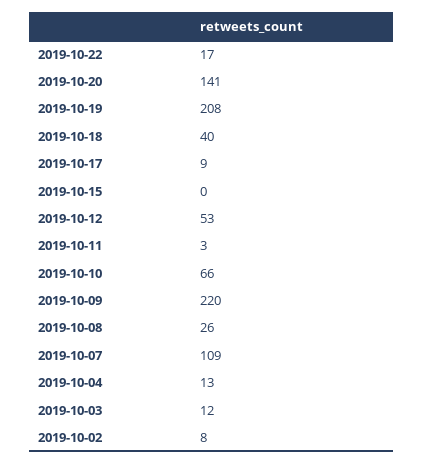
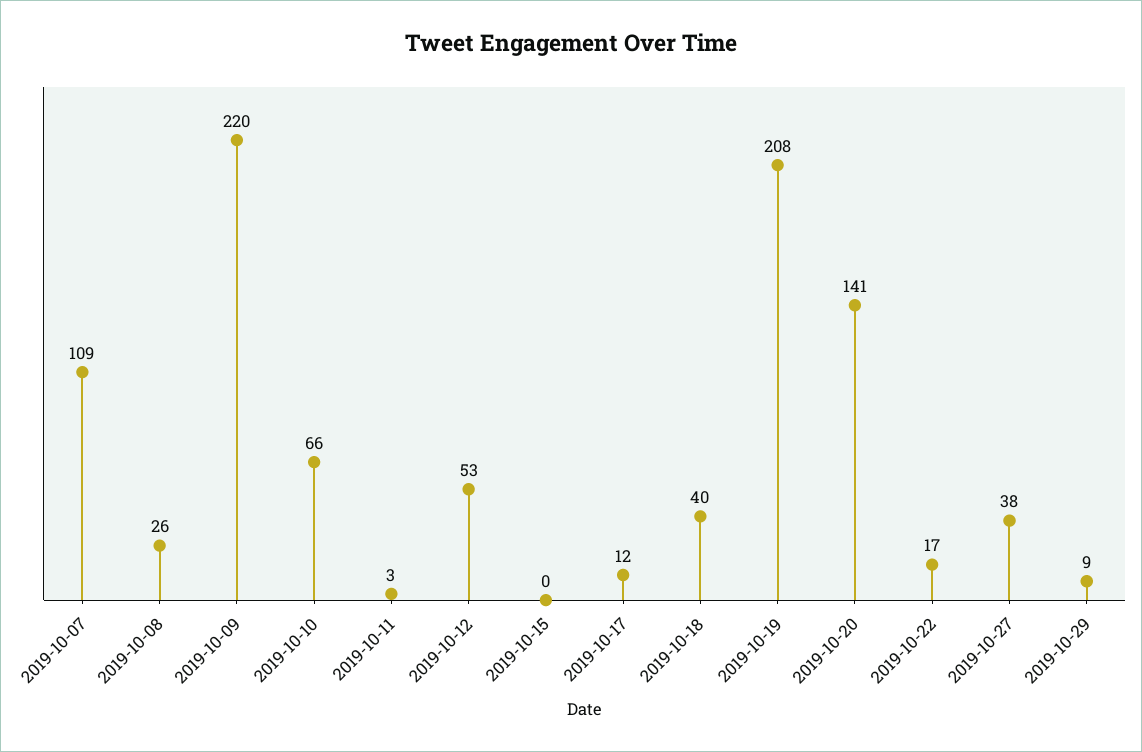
2019-10-17: 9 -> 12
2019-10-04: 13 -> none
2019-10-03: 12 -> none
2019-10-02: 8 -> none
2019-10-27: none -> 38
2019-10-29: none -> 9

